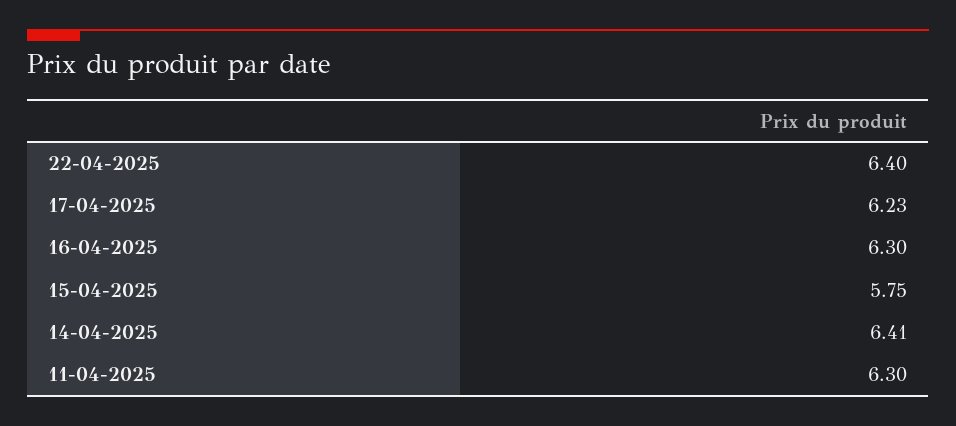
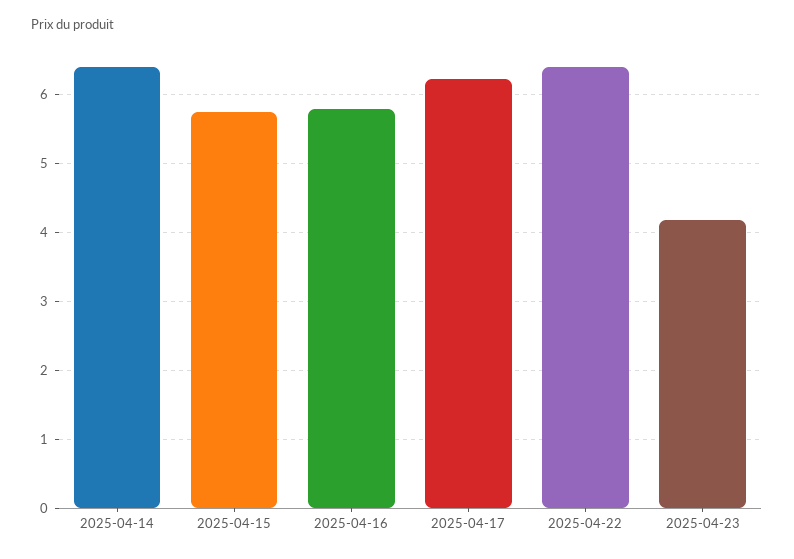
16-04-2025: 6.3 -> 5.8
11-04-2025: 6.3 -> none
2025-04-23: none -> 4.2

